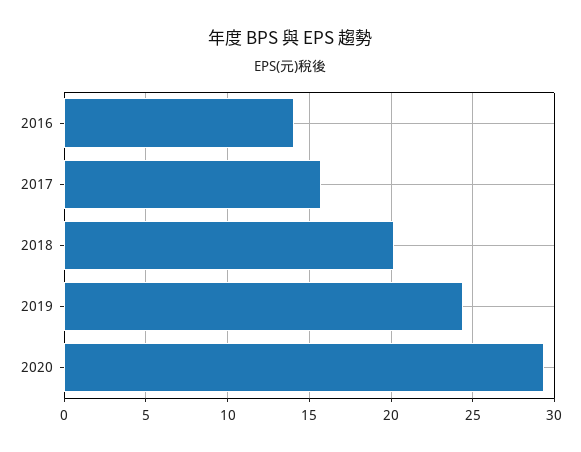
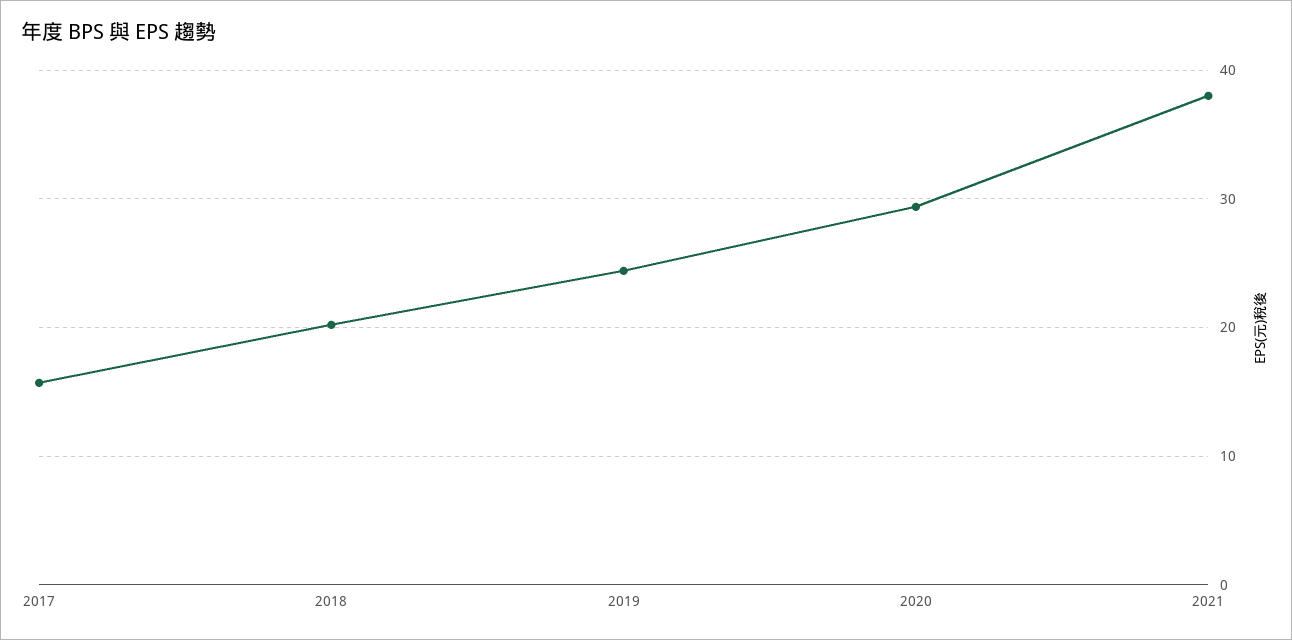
2016: 14 -> none
2021: none -> 38

